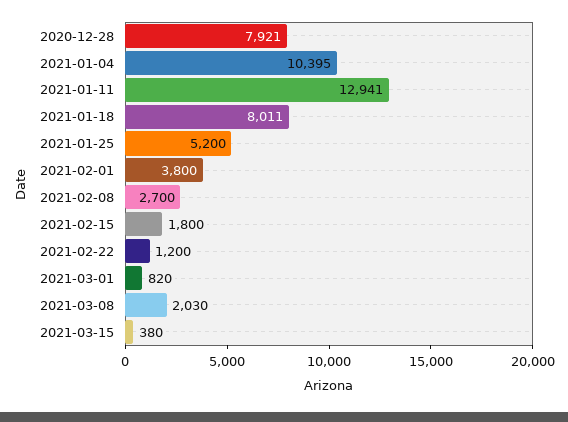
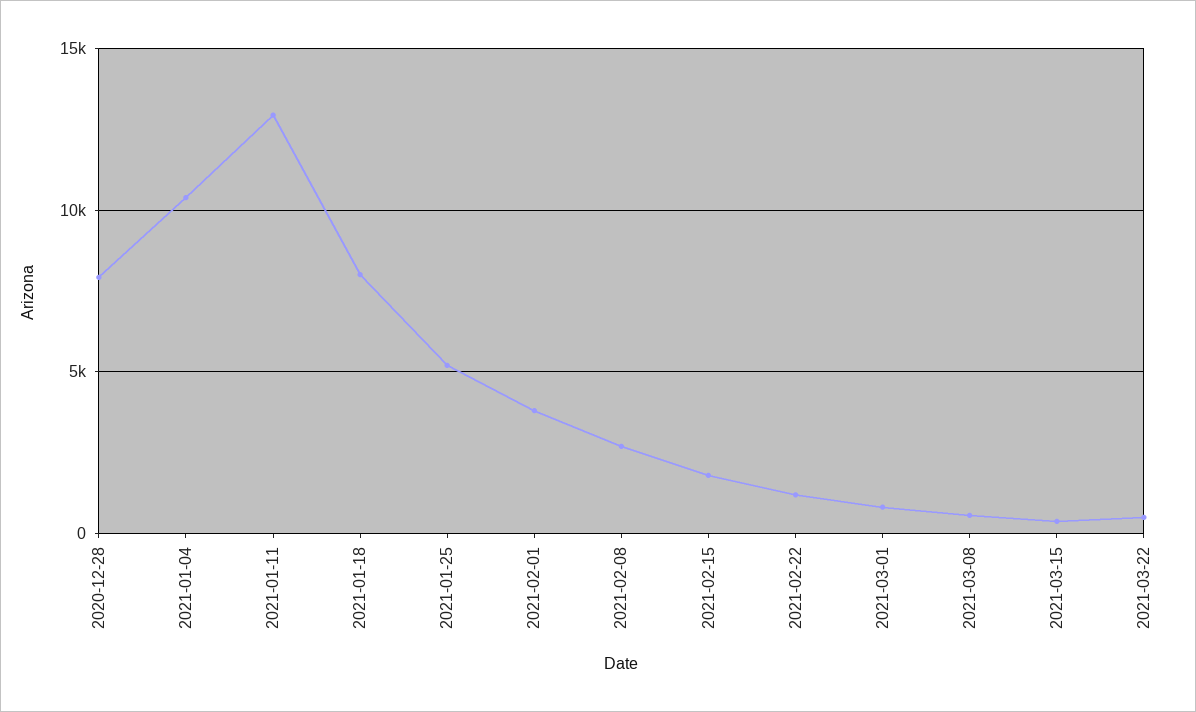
2021-03-08: 2030 -> 500
2021-03-22: none -> 500

